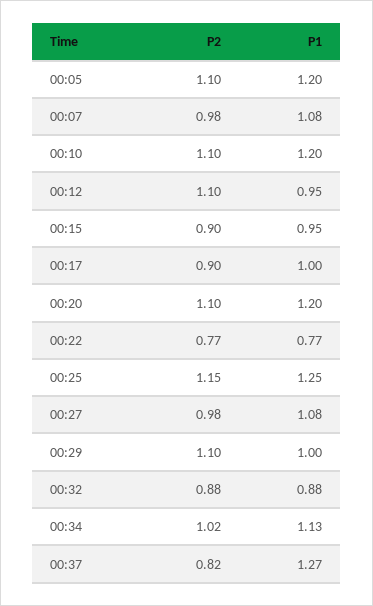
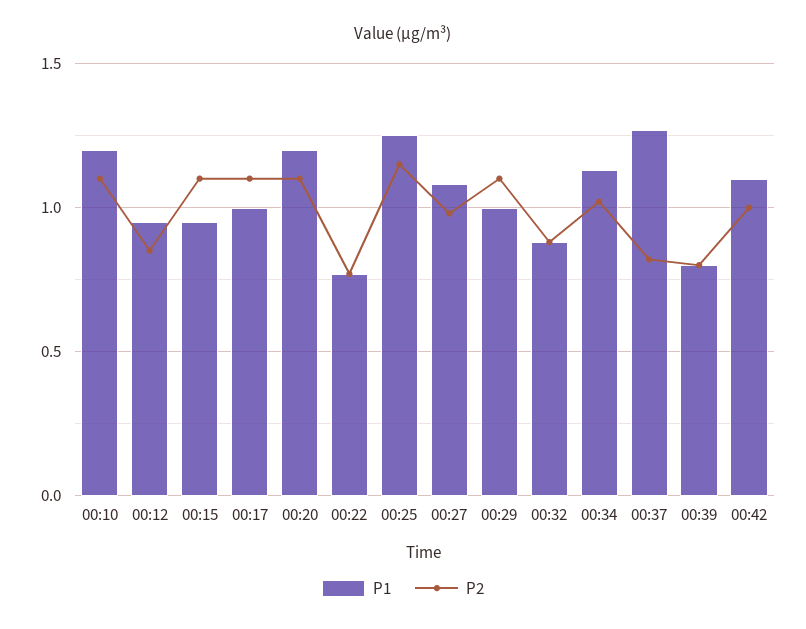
P2, 00:05: 1.1 -> none
P1, 00:05: 1.2 -> none
P2, 00:07: 0.98 -> none
P1, 00:07: 1.08 -> none
P2, 00:12: 1.1 -> 0.85
P2, 00:15: 0.9 -> 1.1
P2, 00:17: 0.9 -> 1.1
P1, 00:39: none -> 0.8
P2, 00:39: none -> 0.8
P1, 00:42: none -> 1.1
P2, 00:42: none -> 1

